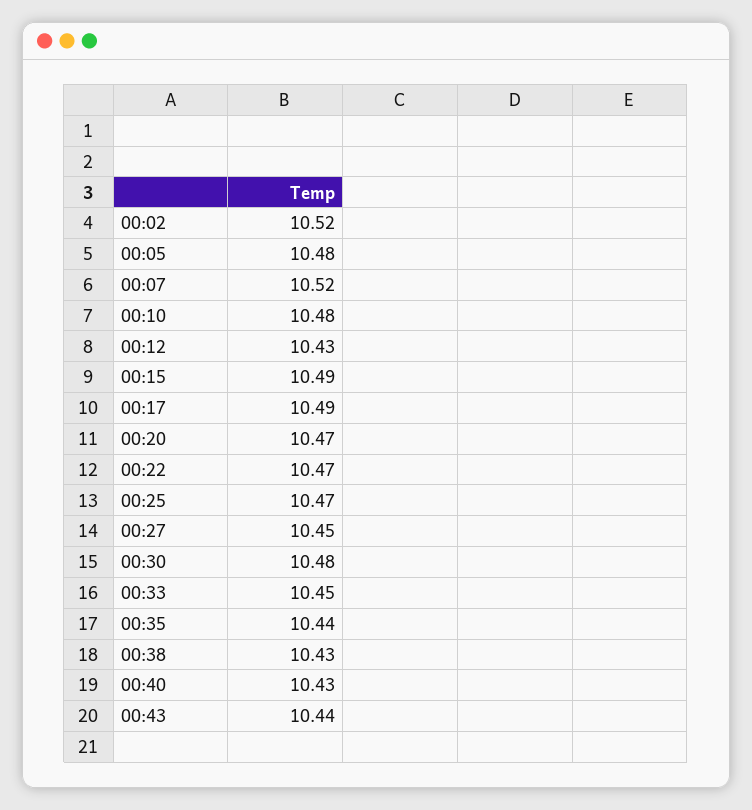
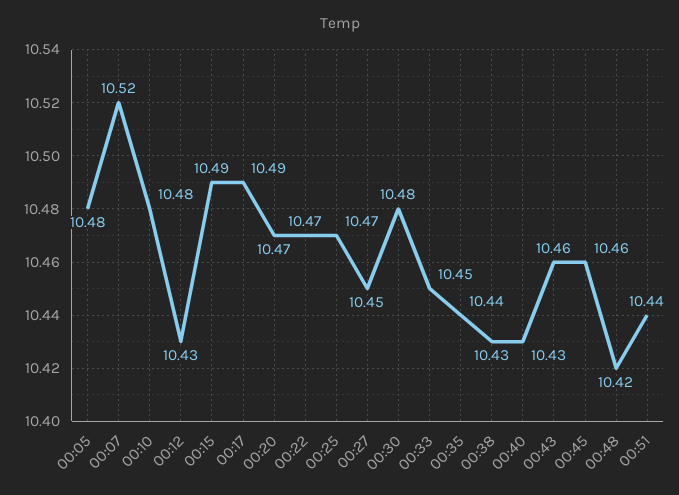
00:02: 10.52 -> none
00:43: 10.44 -> 10.46
00:45: none -> 10.46
00:48: none -> 10.42
00:51: none -> 10.44

